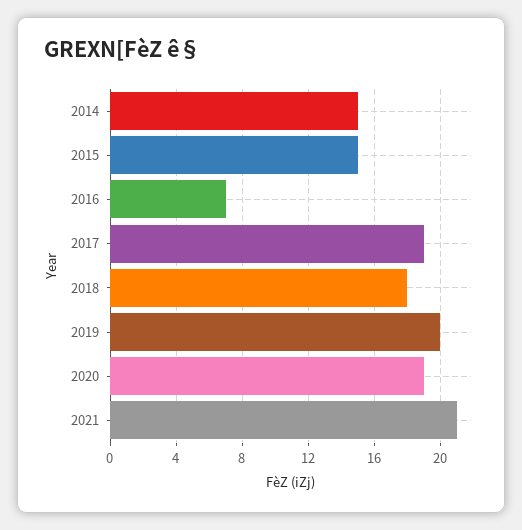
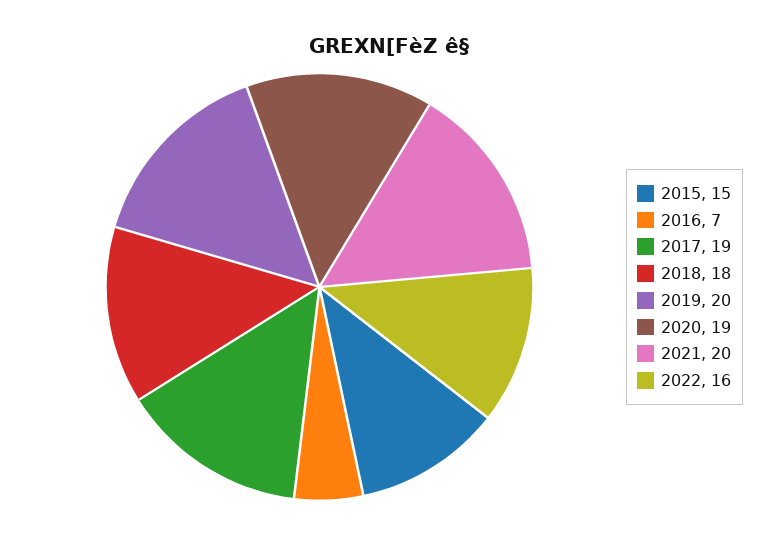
2014: 15 -> none
2021: 21 -> 20
2022: none -> 16

